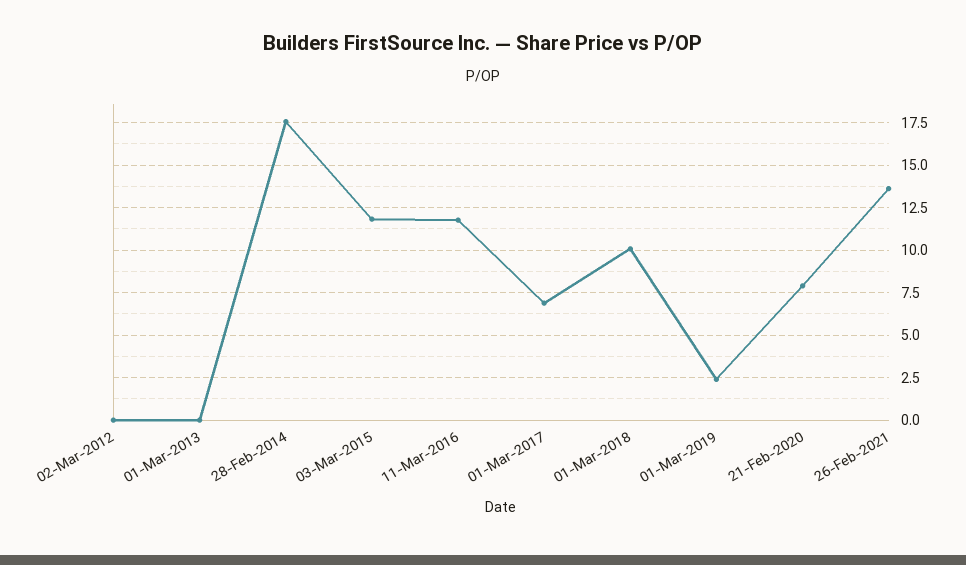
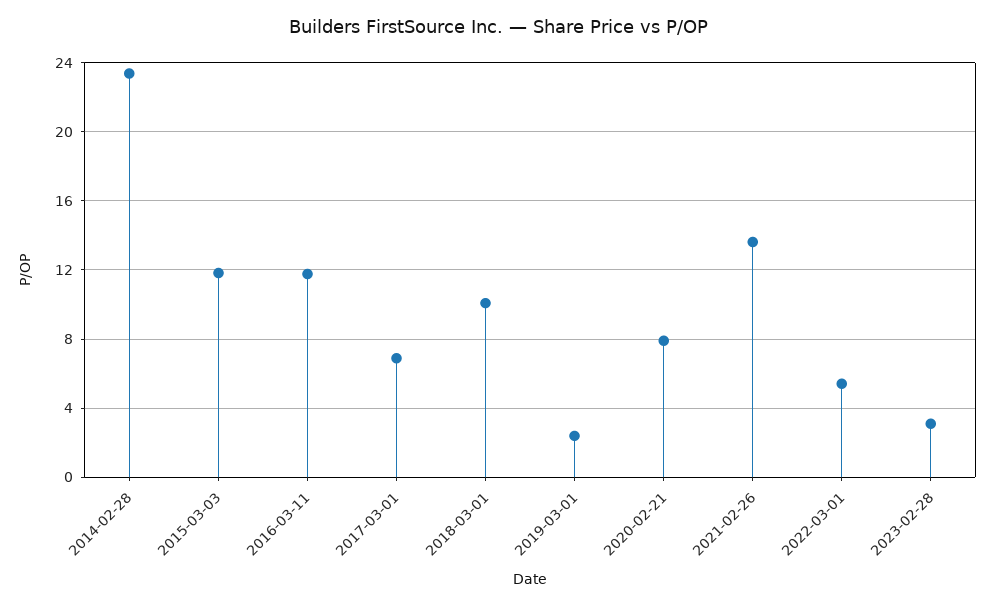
02-Mar-2012: 0 -> none
01-Mar-2013: 0 -> none
28-Feb-2014: 17.5 -> 23.5
2022-03-01: none -> 5.5
2023-02-28: none -> 3

